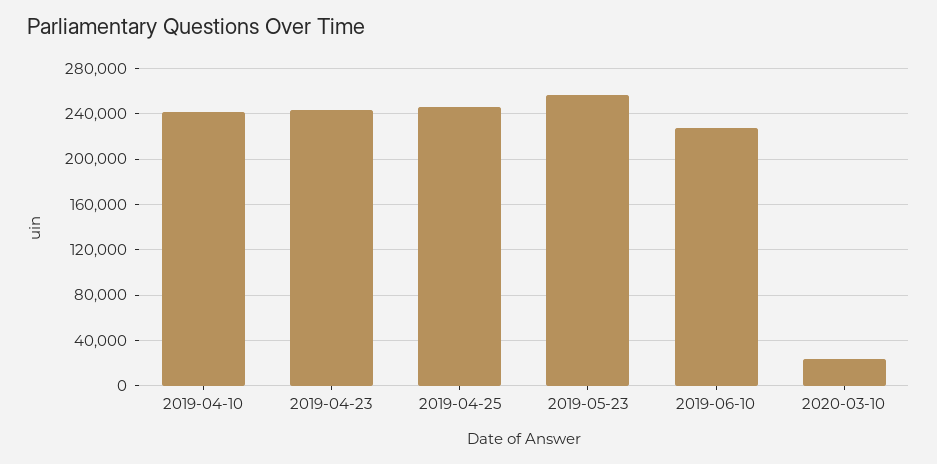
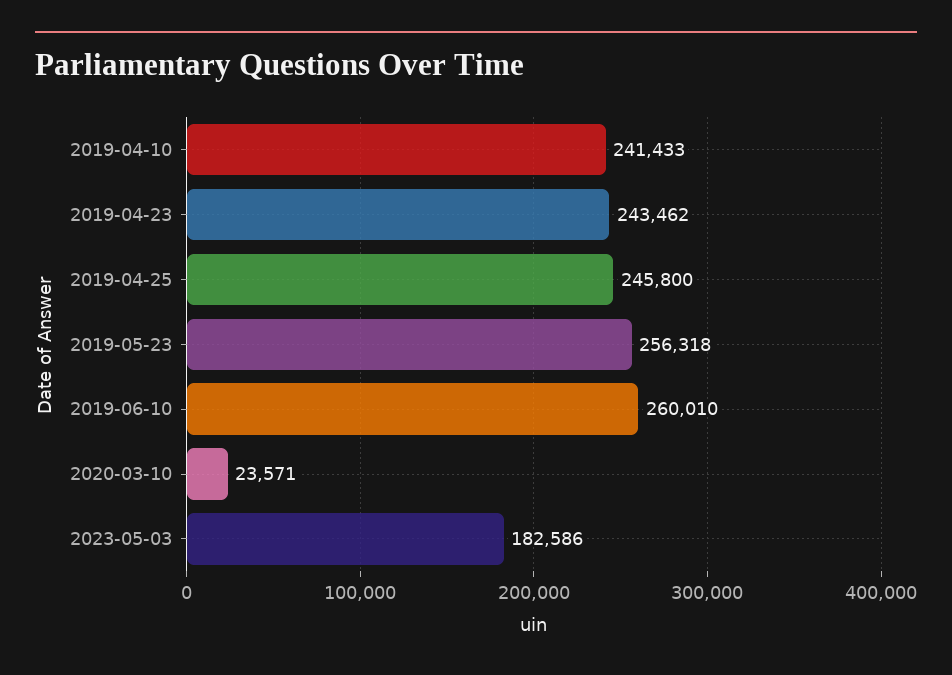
2019-06-10: 230000 -> 260010
2023-05-03: none -> 182586

